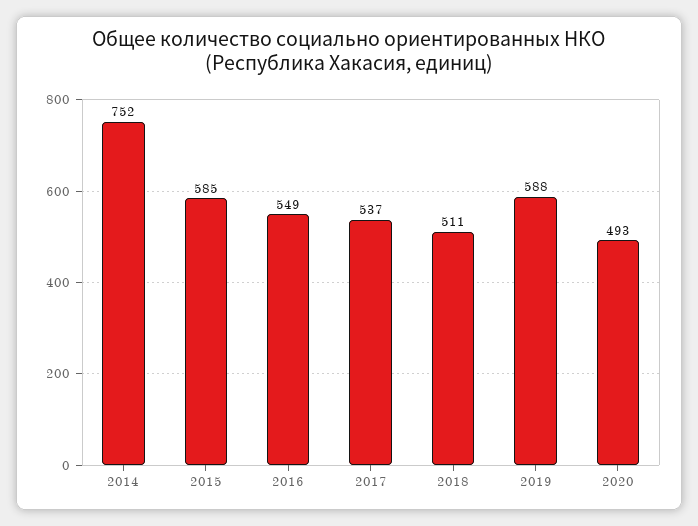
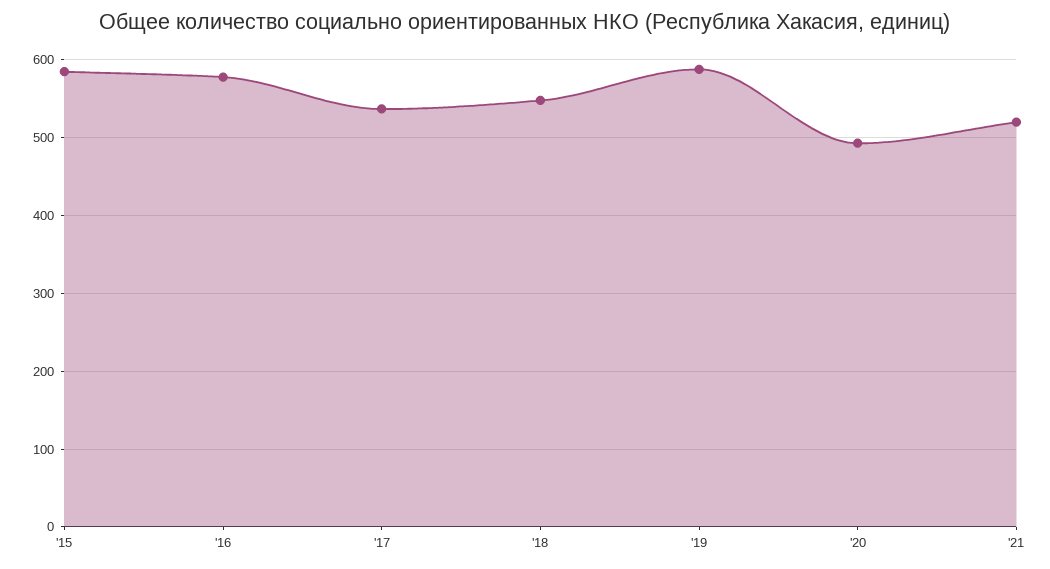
2014: 752 -> none
2016: 549 -> 580
2018: 511 -> 550
'21: none -> 520

